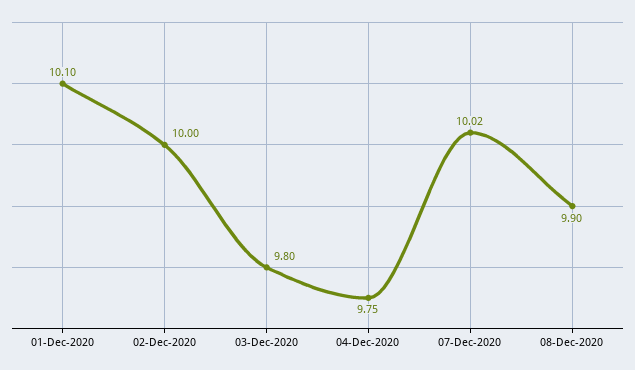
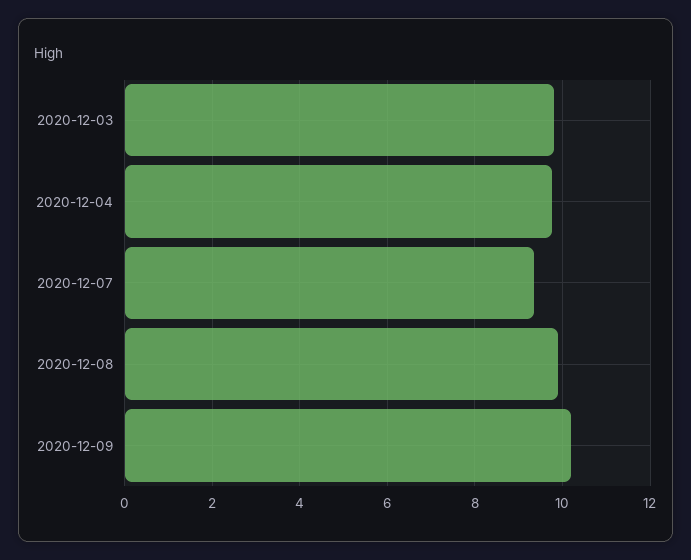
01-Dec-2020: 10.1 -> none
02-Dec-2020: 10 -> none
07-Dec-2020: 10.02 -> 9.4
2020-12-09: none -> 10.2

